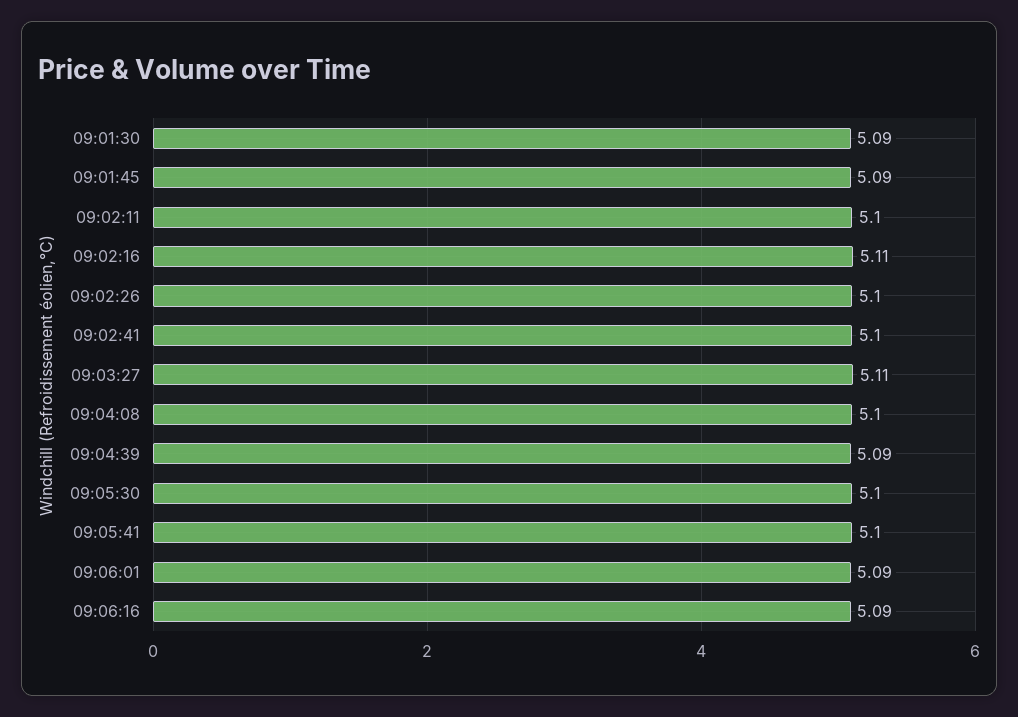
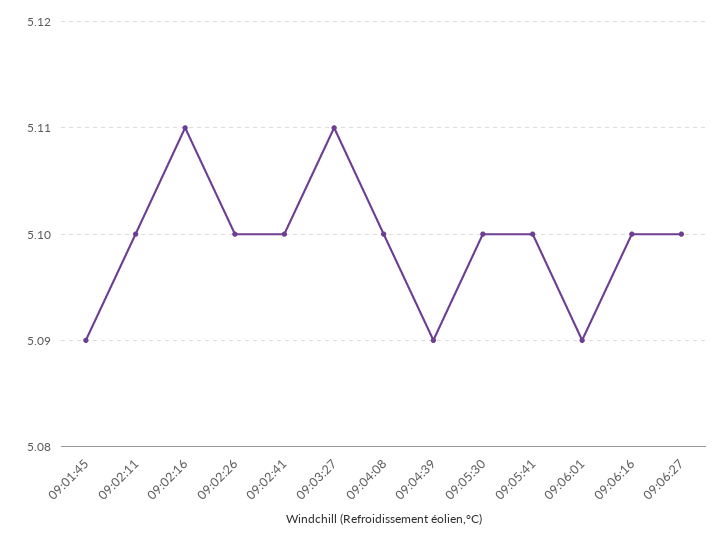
09:01:30: 5.09 -> none
09:06:16: 5.09 -> 5.1
09:06:27: none -> 5.1

